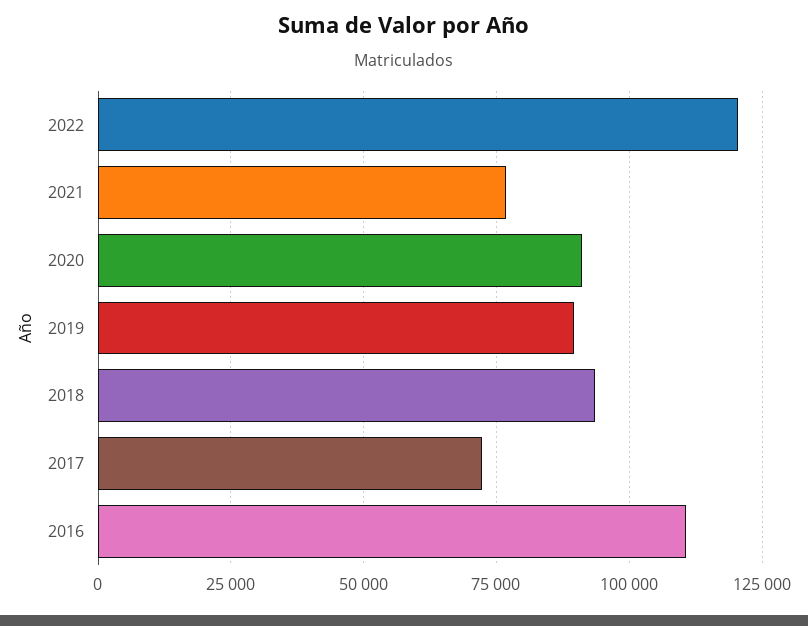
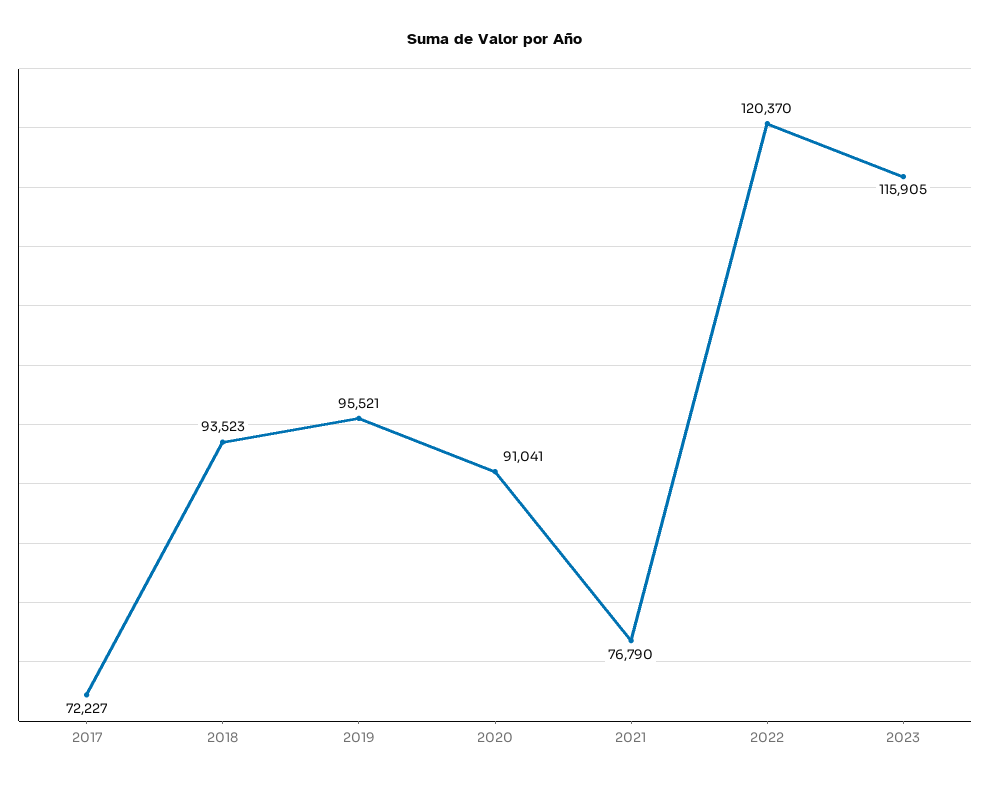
2019: 90000 -> 95521
2016: 110000 -> none
2023: none -> 115905

